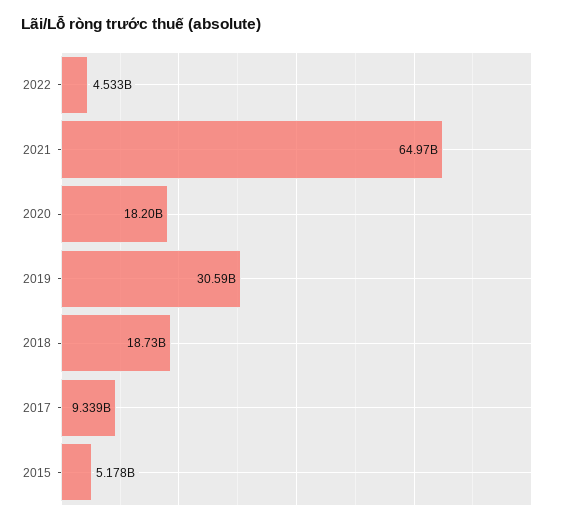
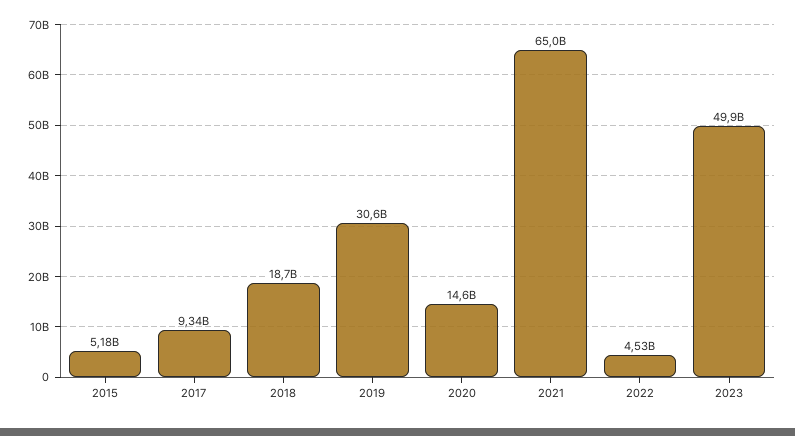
2020: 18200000000 -> 14600000000
2023: none -> 49900000000

